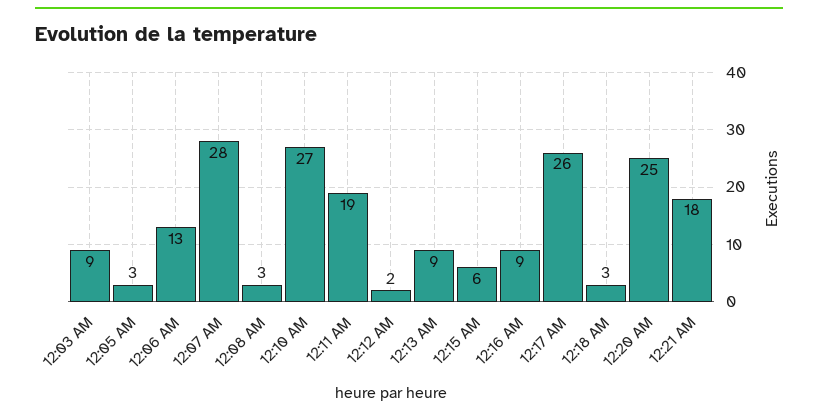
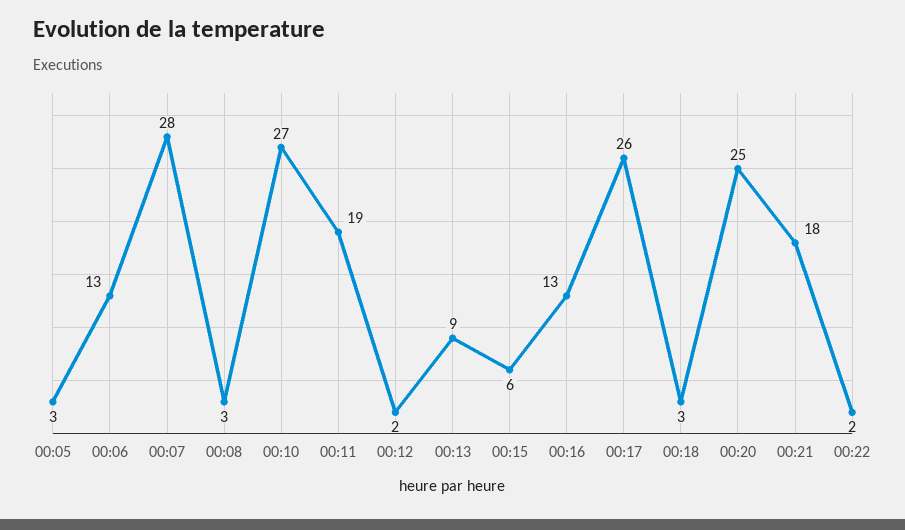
12:03 AM: 9 -> none
12:16 AM: 9 -> 13
00:22: none -> 2

